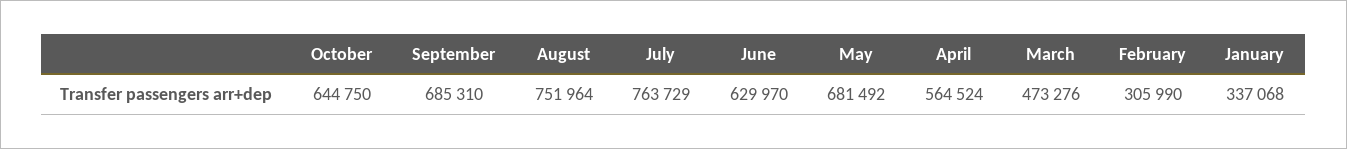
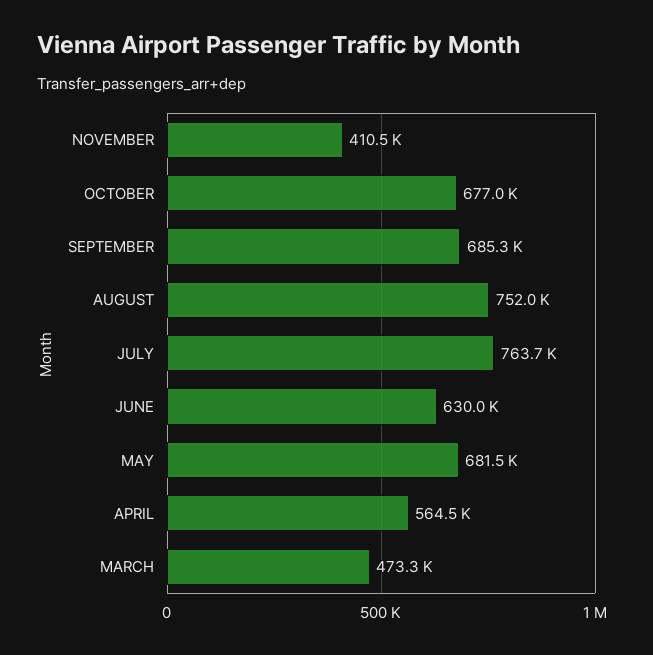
October: 644750 -> 677000
February: 305990 -> none
January: 337068 -> none
NOVEMBER: none -> 410500

